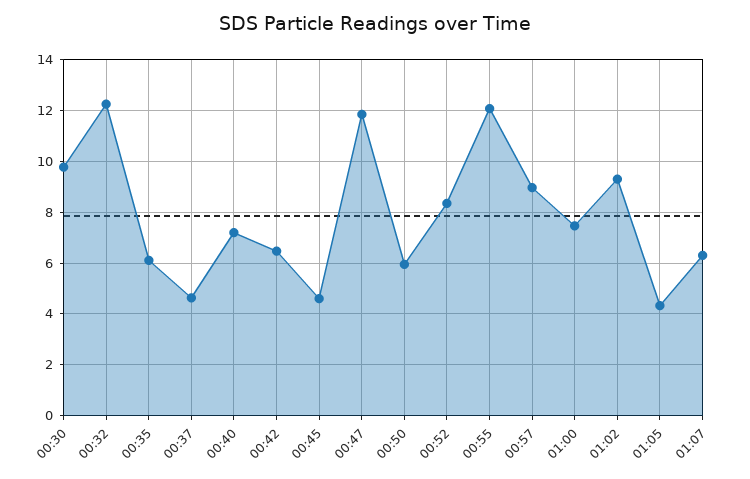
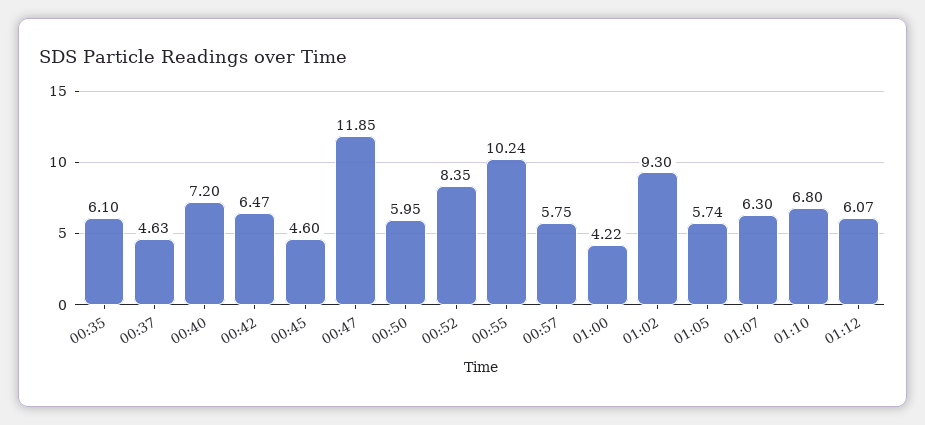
00:30: 9.75 -> none
00:32: 12.25 -> none
00:55: 12 -> 10.24
00:57: 9 -> 5.75
01:00: 7.5 -> 4.22
01:05: 4.25 -> 5.74
01:10: none -> 6.8
01:12: none -> 6.07

